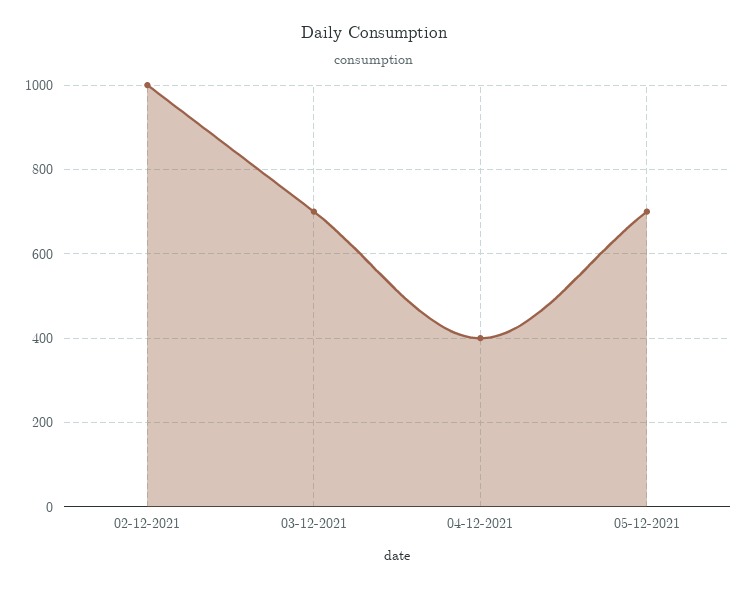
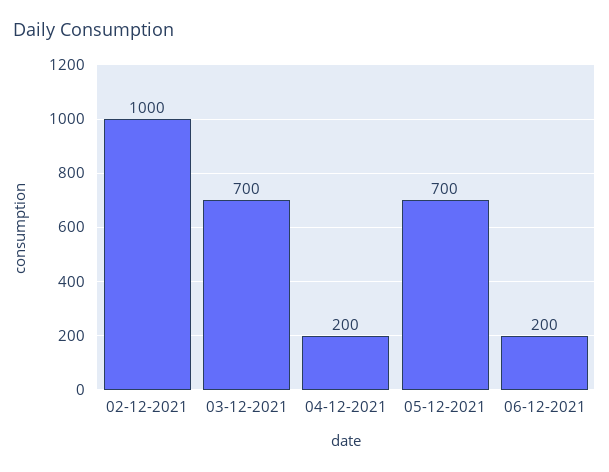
04-12-2021: 400 -> 200
06-12-2021: none -> 200

